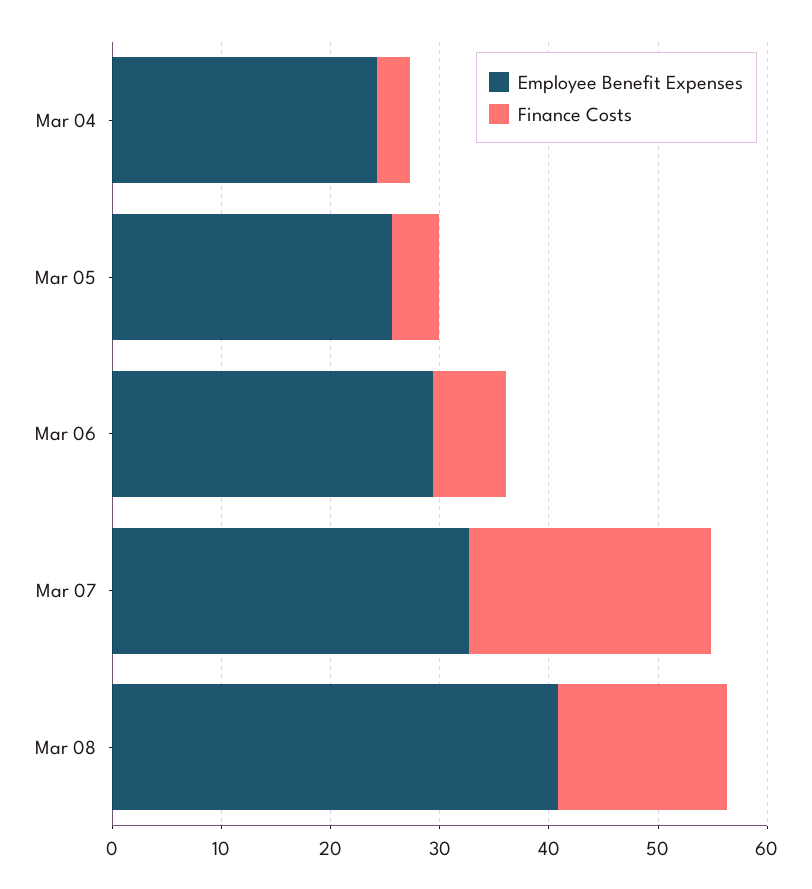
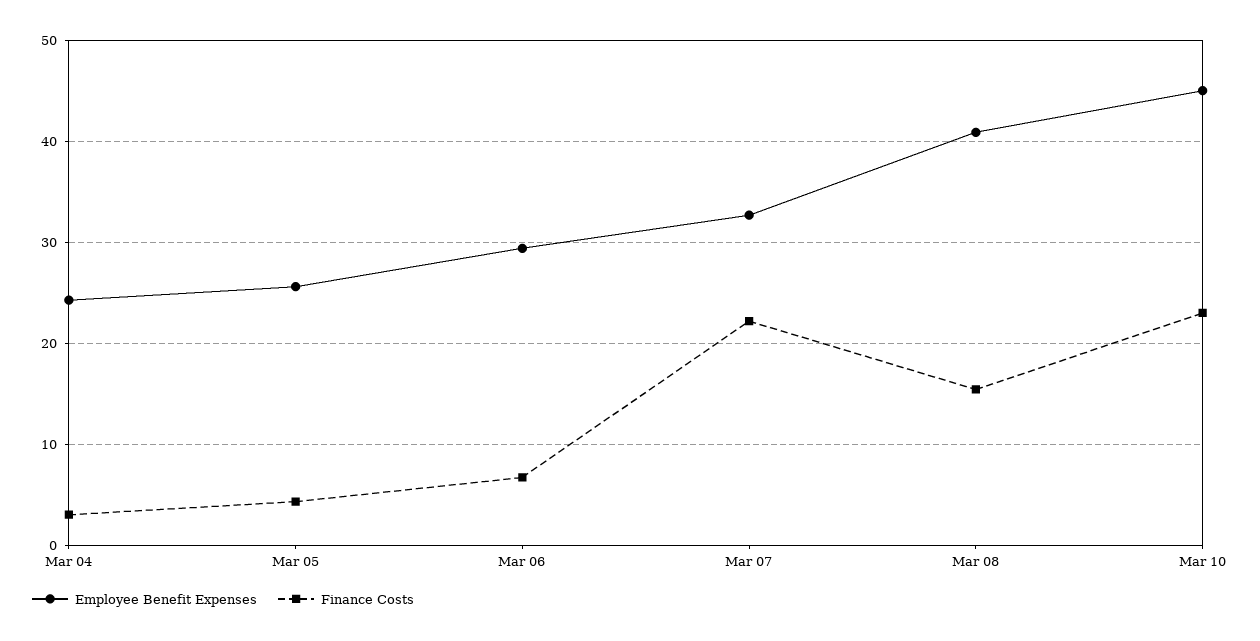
Employee Benefit Expenses, Mar 10: none -> 45
Finance Costs, Mar 10: none -> 23

